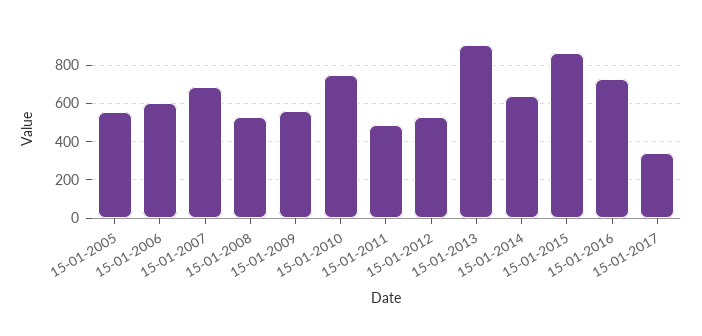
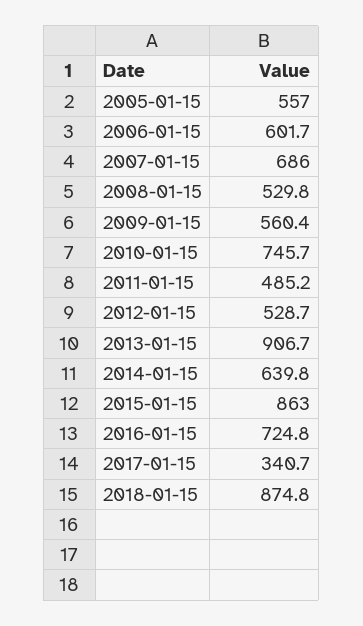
2018-01-15: none -> 874.8

